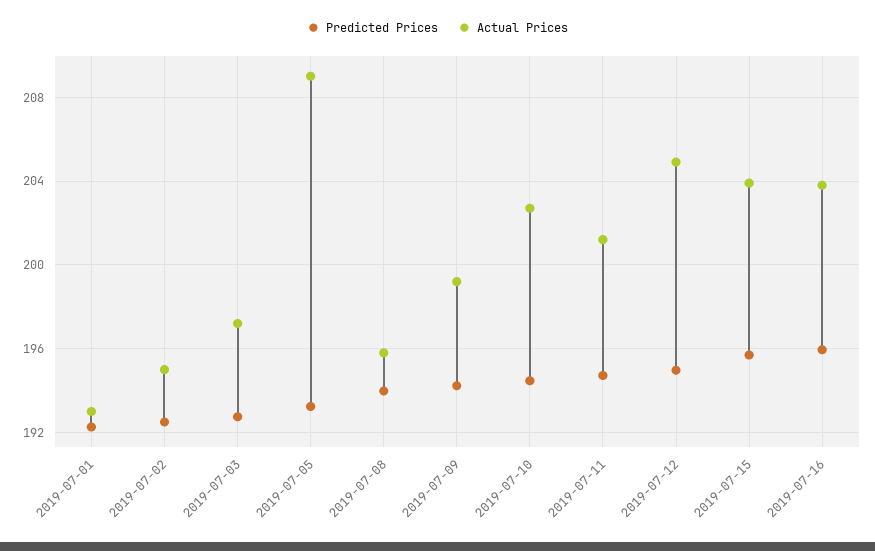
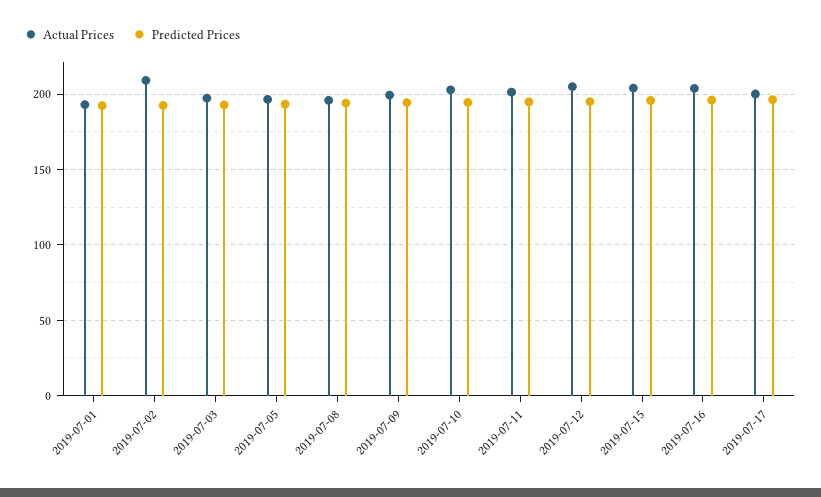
Actual Prices, 2019-07-02: 195 -> 210
Actual Prices, 2019-07-05: 209 -> 195
Actual Prices, 2019-07-17: none -> 200
Predicted Prices, 2019-07-17: none -> 195

